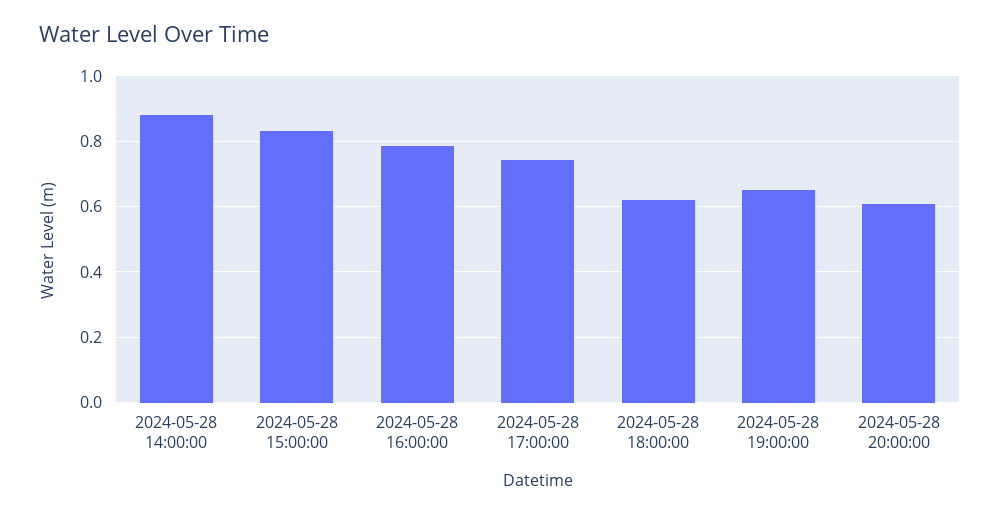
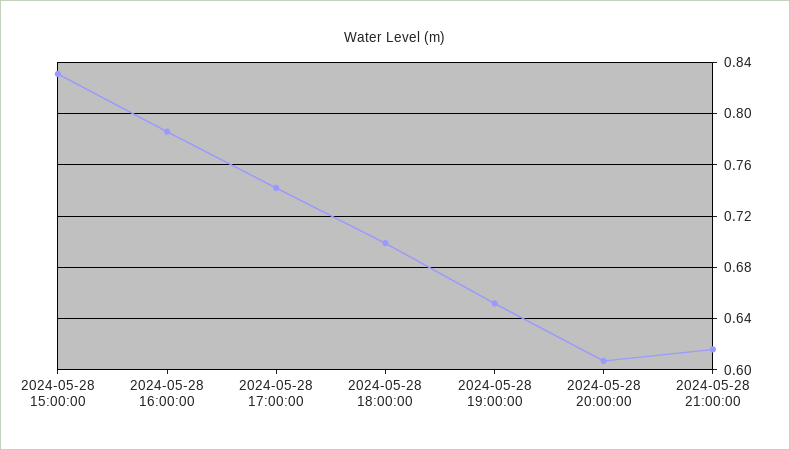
2024-05-28 14:00:00: 0.88 -> none
2024-05-28 18:00:00: 0.62 -> 0.7
2024-05-28 21:00:00: none -> 0.615

